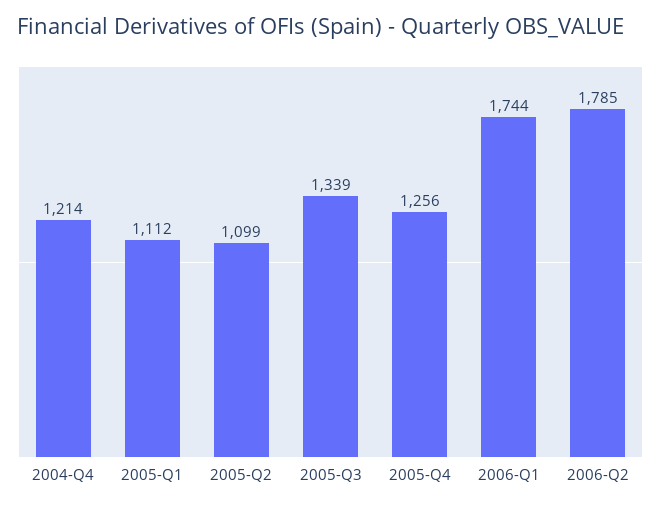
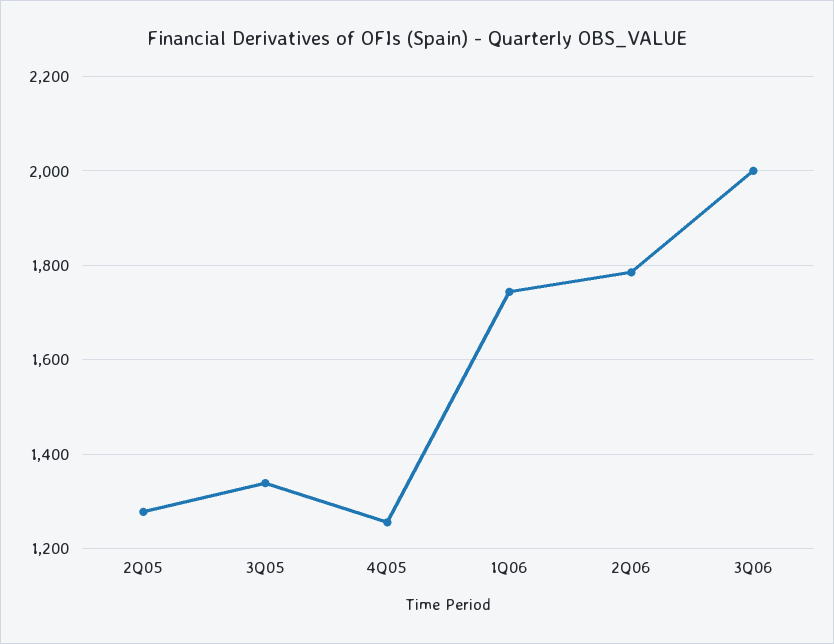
2004-Q4: 1214 -> none
2005-Q1: 1112 -> none
2005-Q2: 1099 -> 1280
3Q06: none -> 2000

